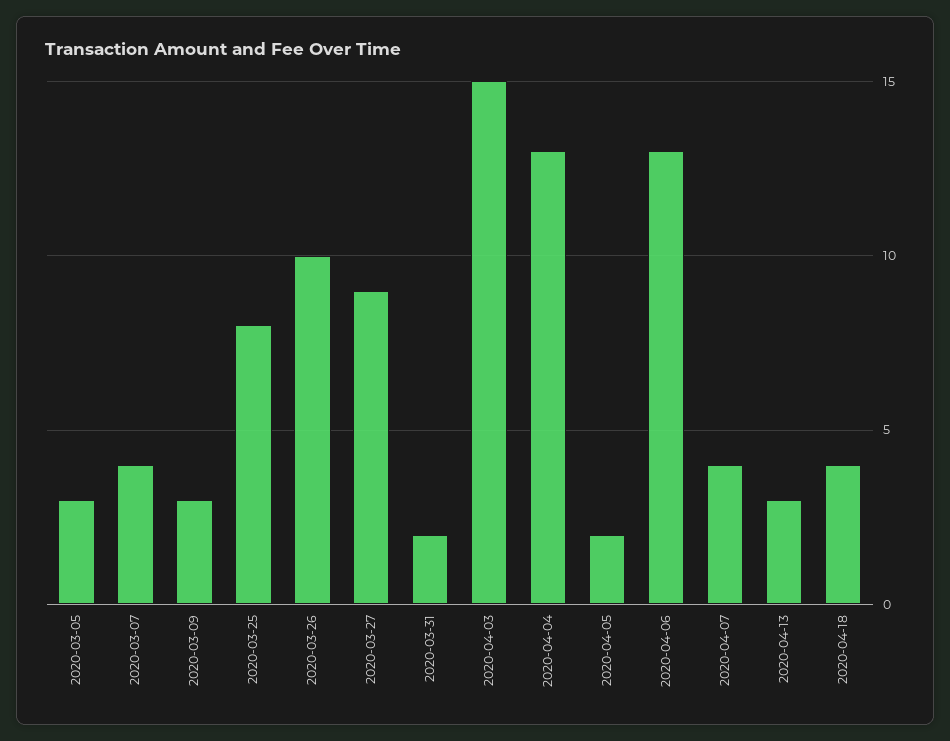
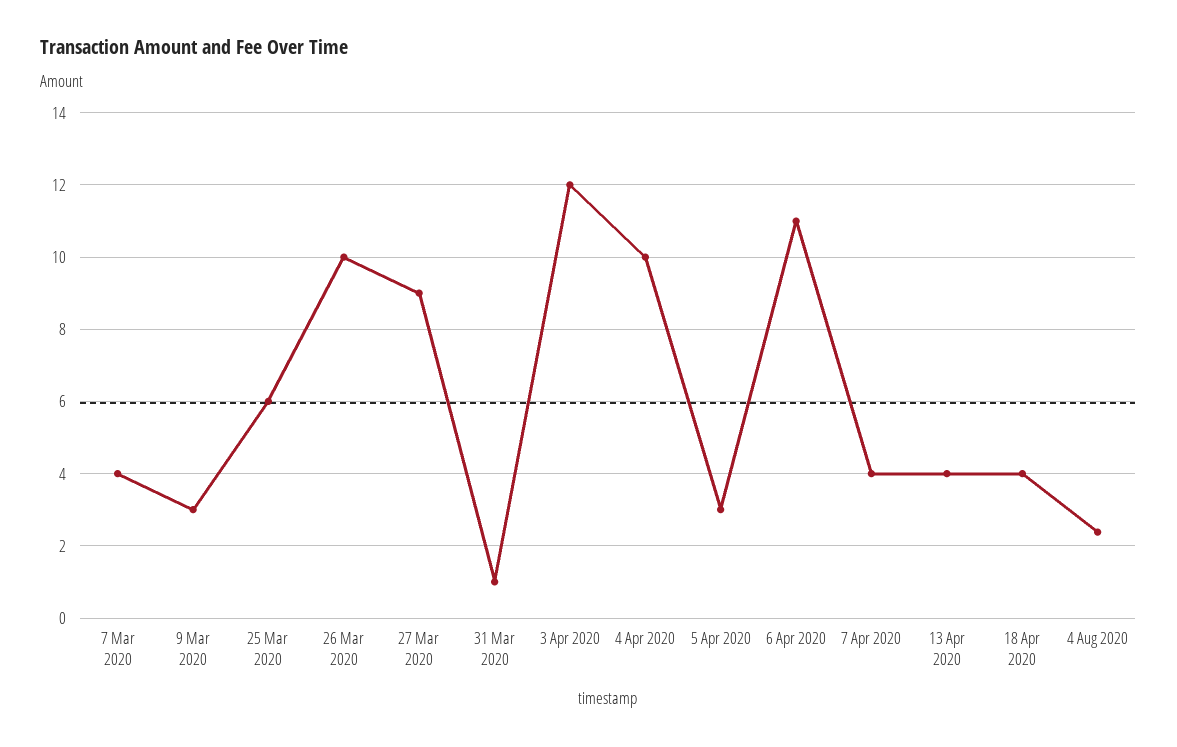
2020-03-05: 3 -> none
2020-03-25: 8 -> 6
2020-03-31: 2 -> 1
2020-04-03: 15 -> 12
2020-04-04: 13 -> 10
2020-04-05: 2 -> 3
2020-04-06: 13 -> 11
2020-04-13: 3 -> 4
4 Aug 2020: none -> 2.4

